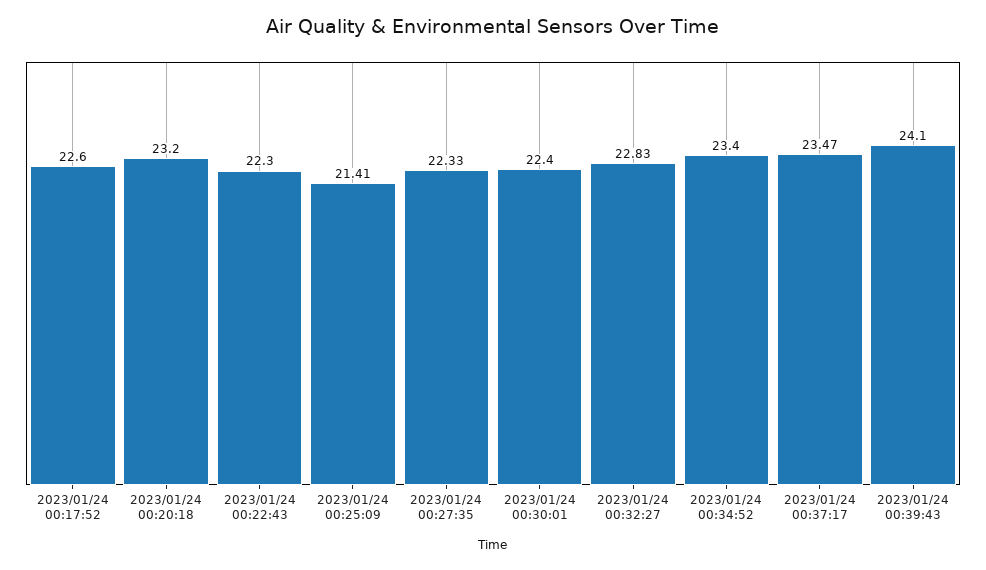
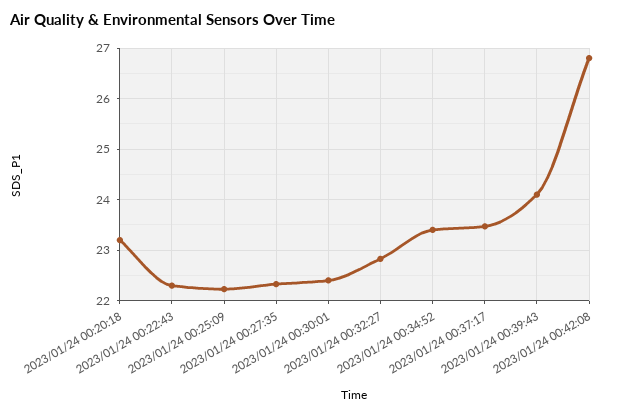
2023/01/24 00:17:52: 22.6 -> none
2023/01/24 00:25:09: 21.41 -> 22.2
2023/01/24 00:42:08: none -> 26.8

